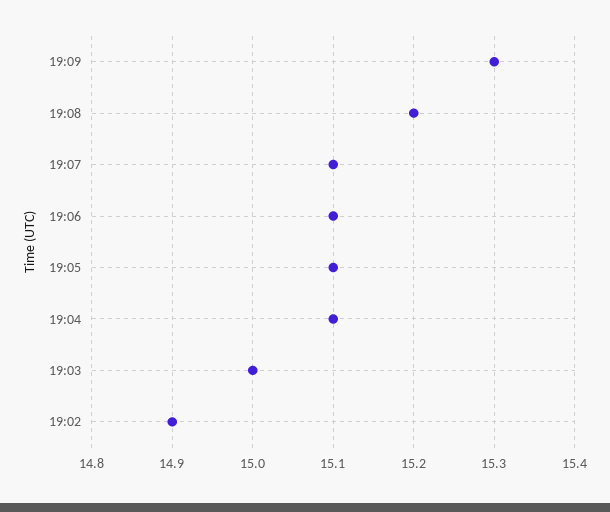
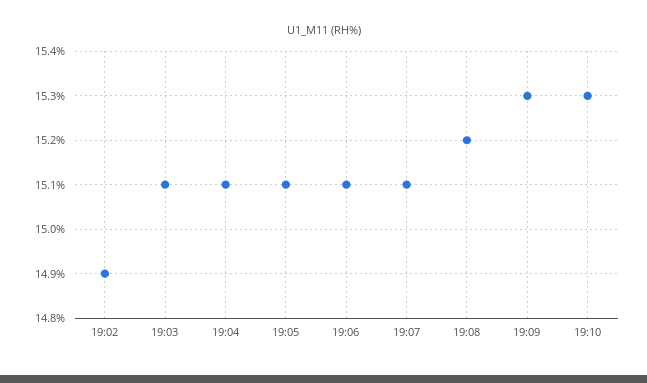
19:03: 15 -> 15.1
19:10: none -> 15.3

